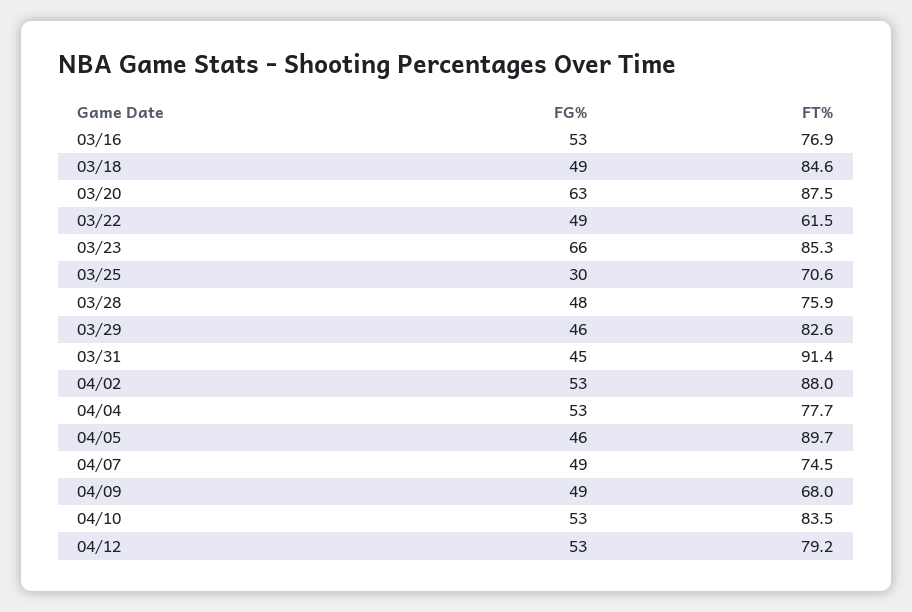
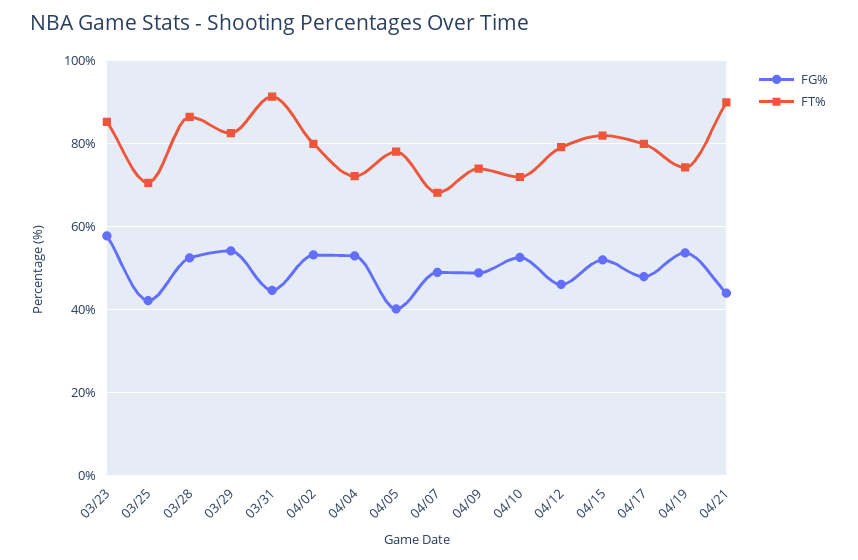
FG%, 03/16: 53 -> none
FT%, 03/16: 76.9 -> none
FG%, 03/18: 49 -> none
FT%, 03/18: 84.6 -> none
FG%, 03/20: 63 -> none
FT%, 03/20: 87.5 -> none
FG%, 03/22: 49 -> none
FT%, 03/22: 61.5 -> none
FG%, 03/23: 66 -> 58
FG%, 03/25: 30 -> 42
FG%, 03/28: 48 -> 52
FT%, 03/28: 75.9 -> 86
FG%, 03/29: 46 -> 54
FT%, 04/02: 88 -> 80
FT%, 04/04: 77.7 -> 72
FG%, 04/05: 46 -> 40
FT%, 04/05: 89.7 -> 78
FT%, 04/07: 74.5 -> 68
FT%, 04/09: 68 -> 74
FT%, 04/10: 83.5 -> 72
FG%, 04/12: 53 -> 46
FG%, 04/15: none -> 52
FT%, 04/15: none -> 82
FG%, 04/17: none -> 48
FT%, 04/17: none -> 80
FG%, 04/19: none -> 54
FT%, 04/19: none -> 74
FG%, 04/21: none -> 44
FT%, 04/21: none -> 90

